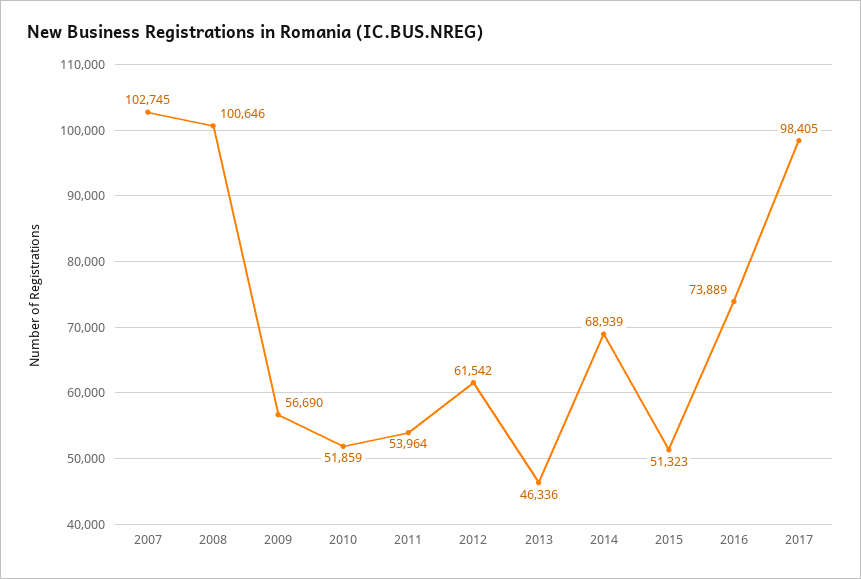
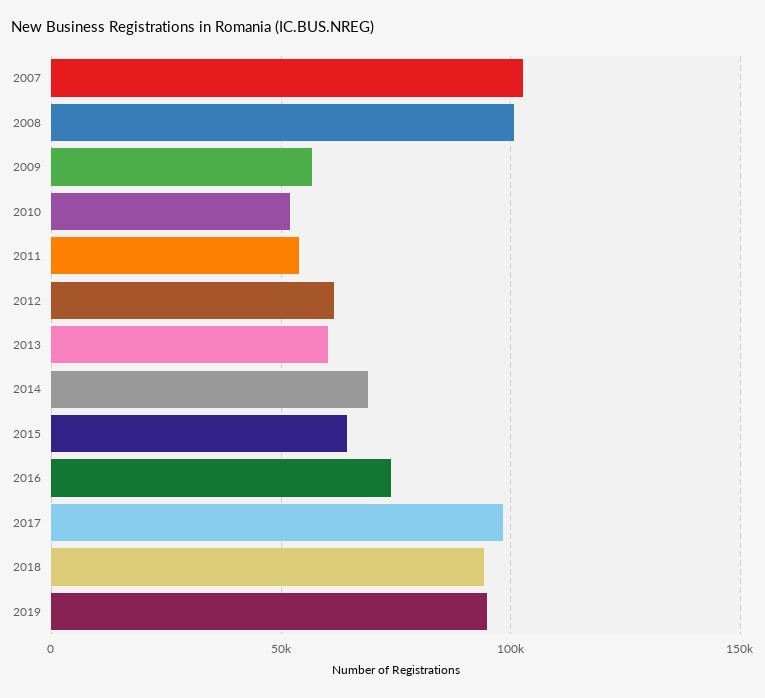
2013: 46336 -> 60000
2015: 51323 -> 65000
2018: none -> 95000
2019: none -> 95000

